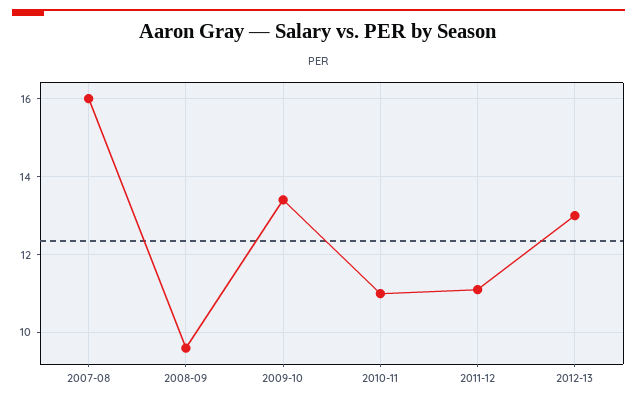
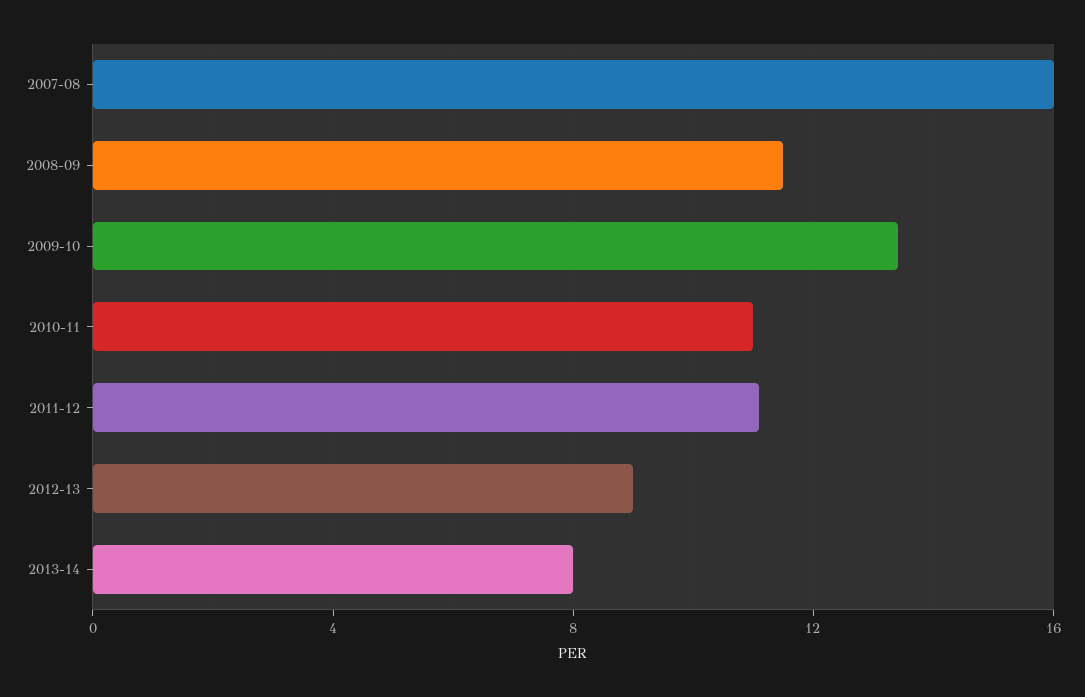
2008-09: 9.5 -> 11.5
2012-13: 13 -> 9
2013-14: none -> 8

